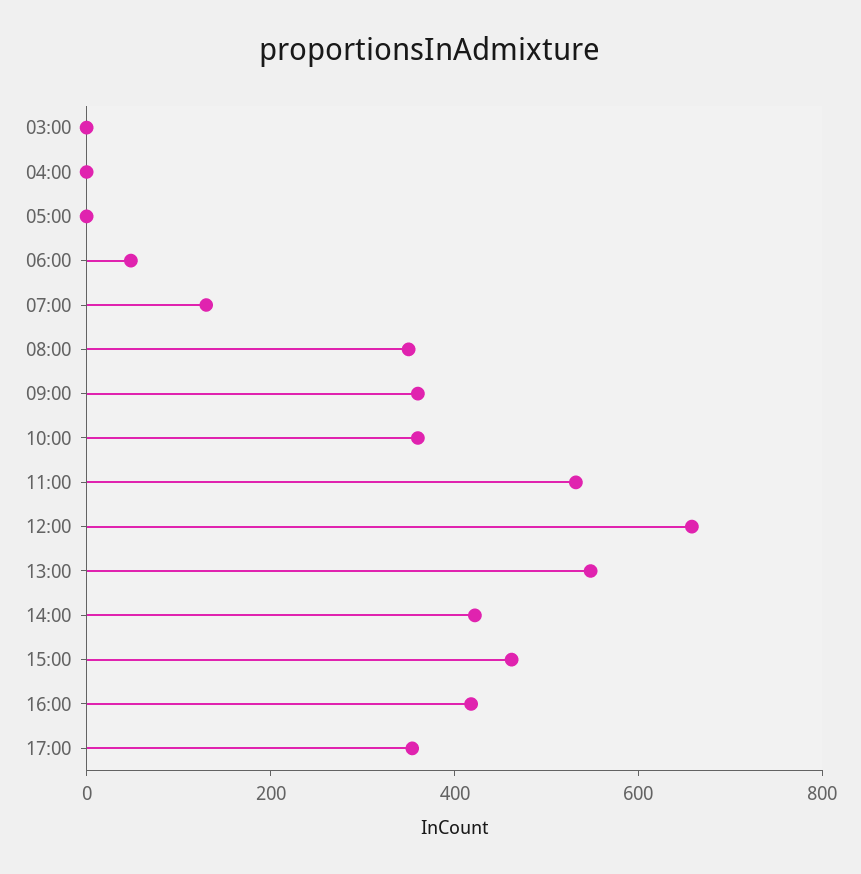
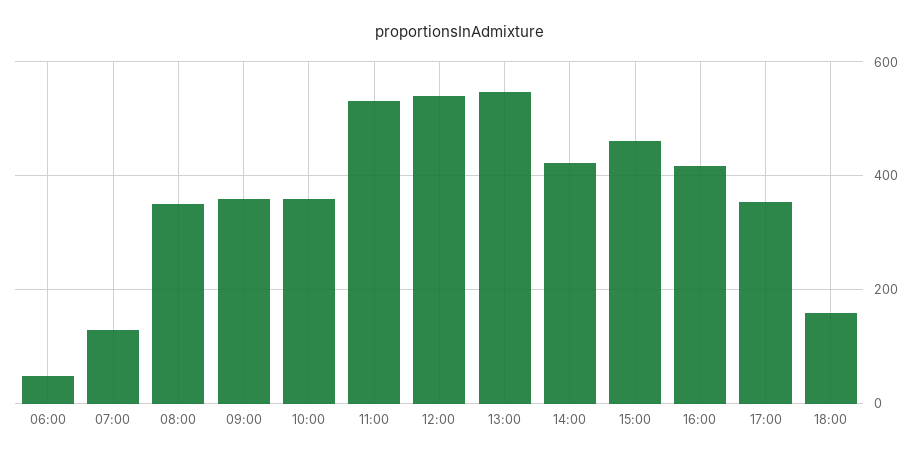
03:00: 0 -> none
04:00: 0 -> none
05:00: 0 -> none
12:00: 650 -> 540
18:00: none -> 160

